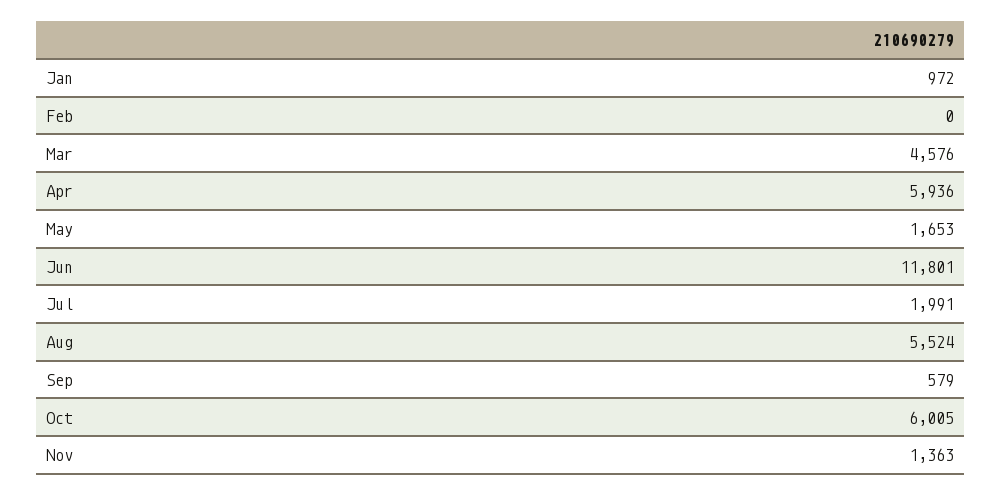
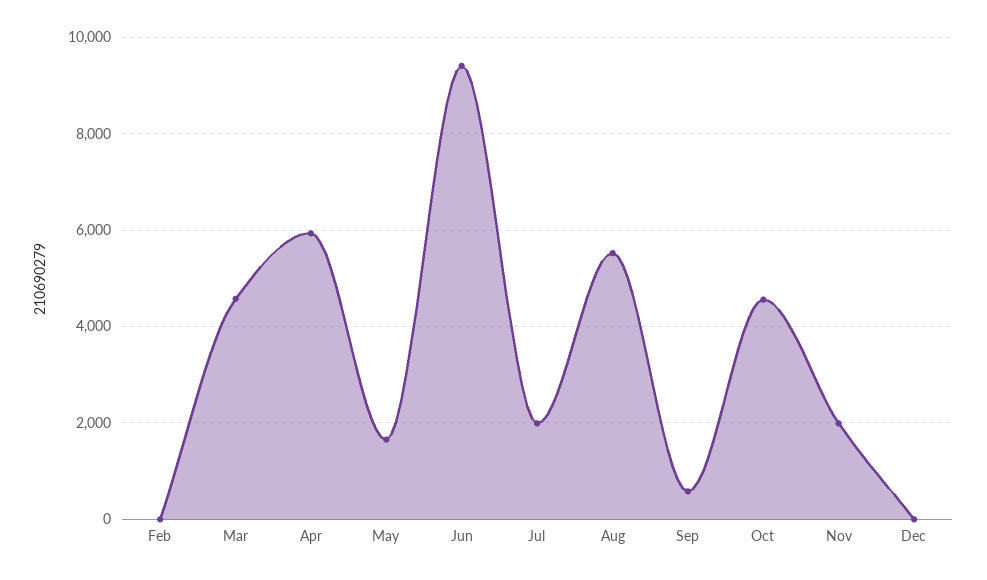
Jan: 972 -> none
Jun: 11801 -> 9400
Oct: 6005 -> 4600
Nov: 1363 -> 2000
Dec: none -> 0

